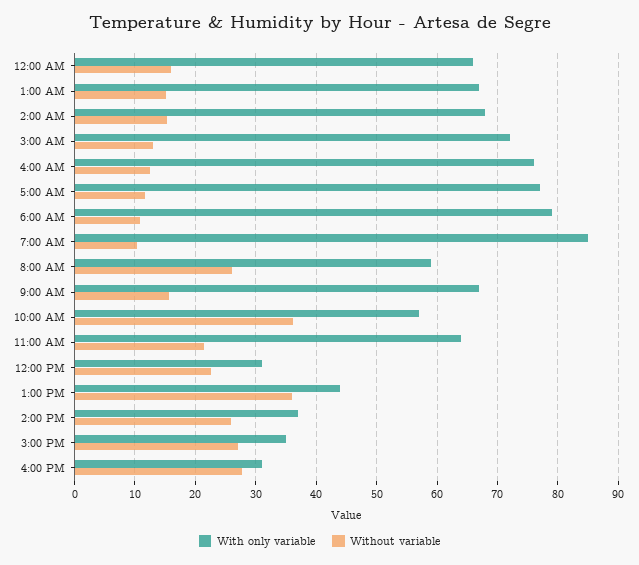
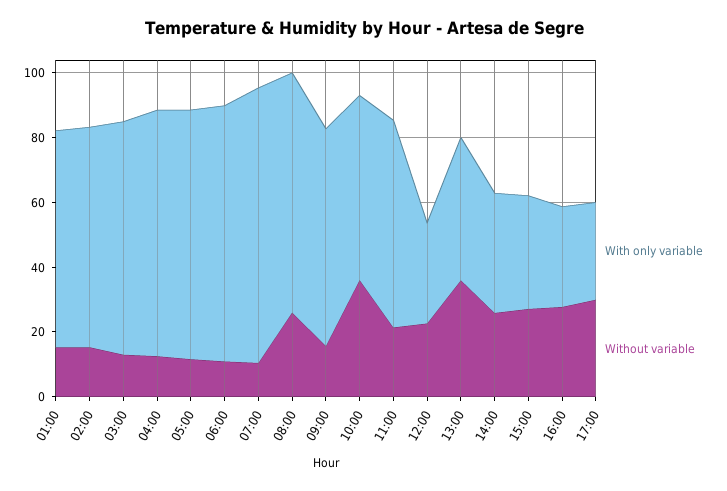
With only variable, 12:00 AM: 66 -> none
Without variable, 12:00 AM: 16 -> none
With only variable, 8:00 AM: 59 -> 75
With only variable, 17:00: none -> 30
Without variable, 17:00: none -> 30

